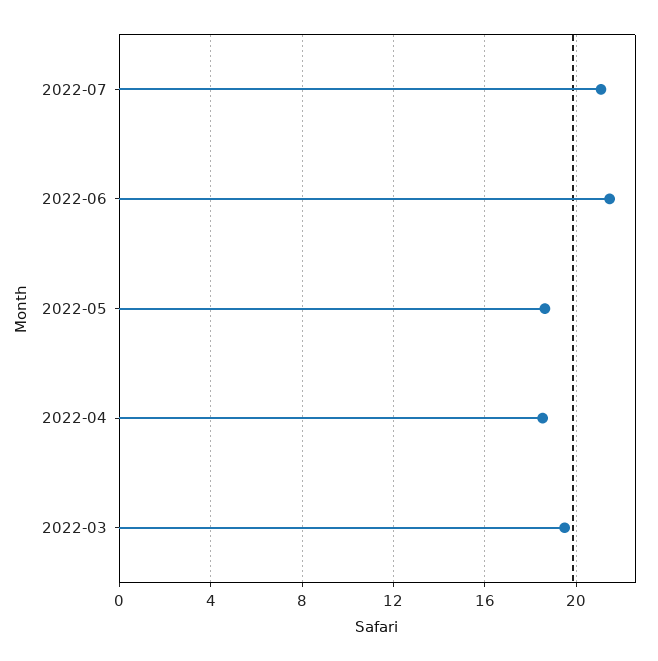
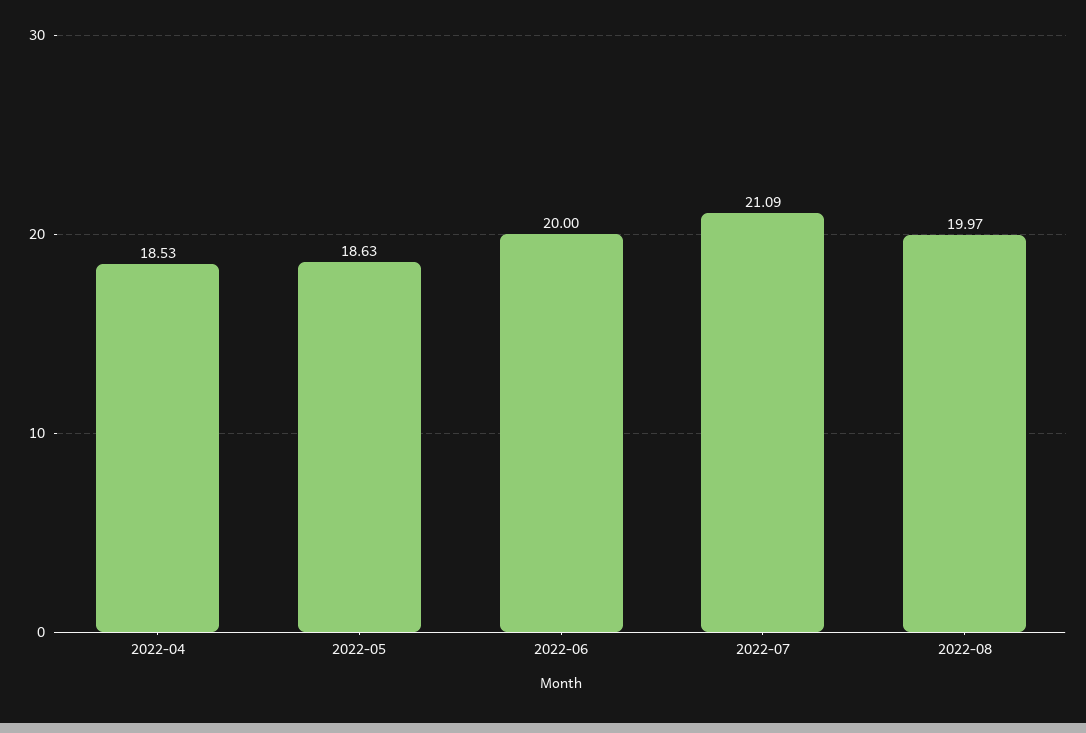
2022-06: 21.5 -> 20
2022-03: 19.5 -> none
2022-08: none -> 19.97

